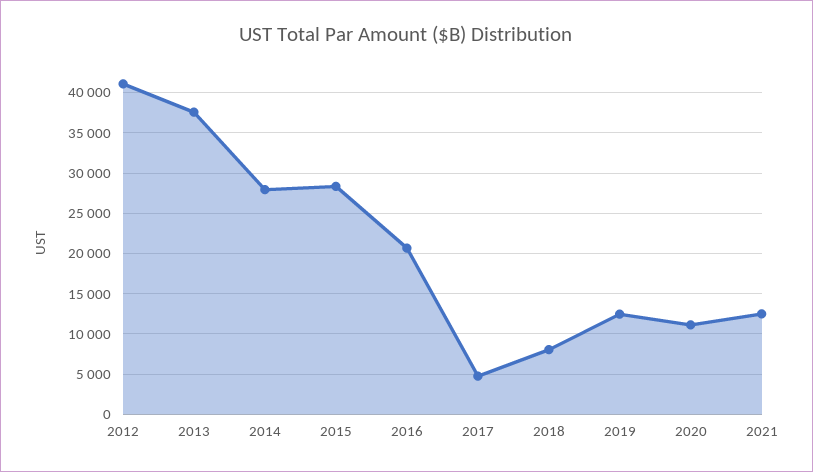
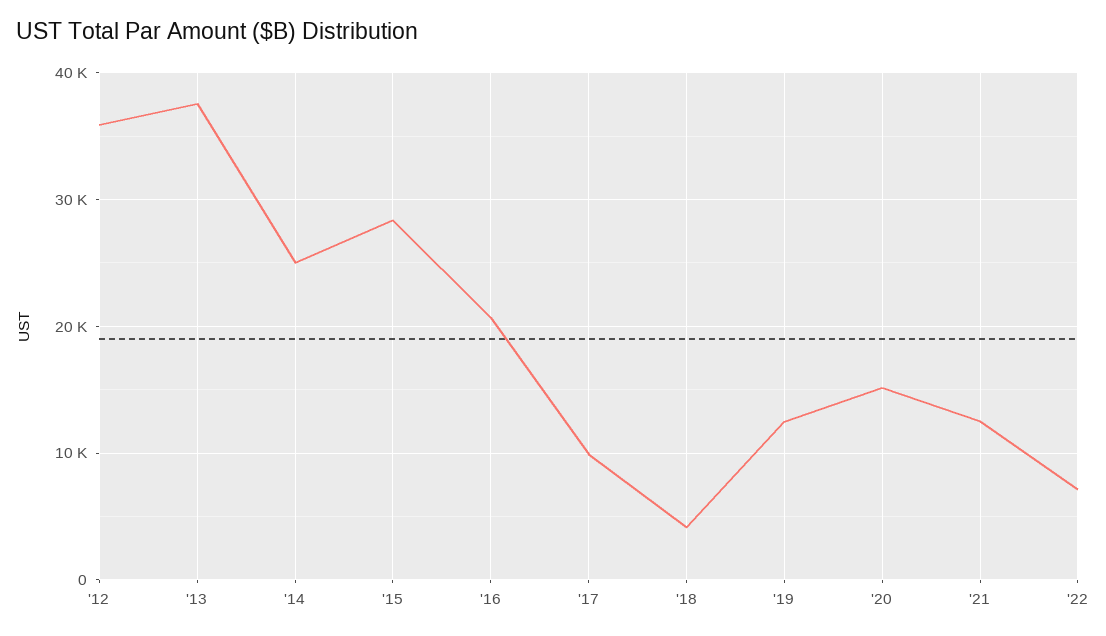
2012: 41000 -> 36000
2014: 28000 -> 25000
2017: 5000 -> 10000
2018: 8000 -> 4000
2020: 11000 -> 15000
'22: none -> 7000

